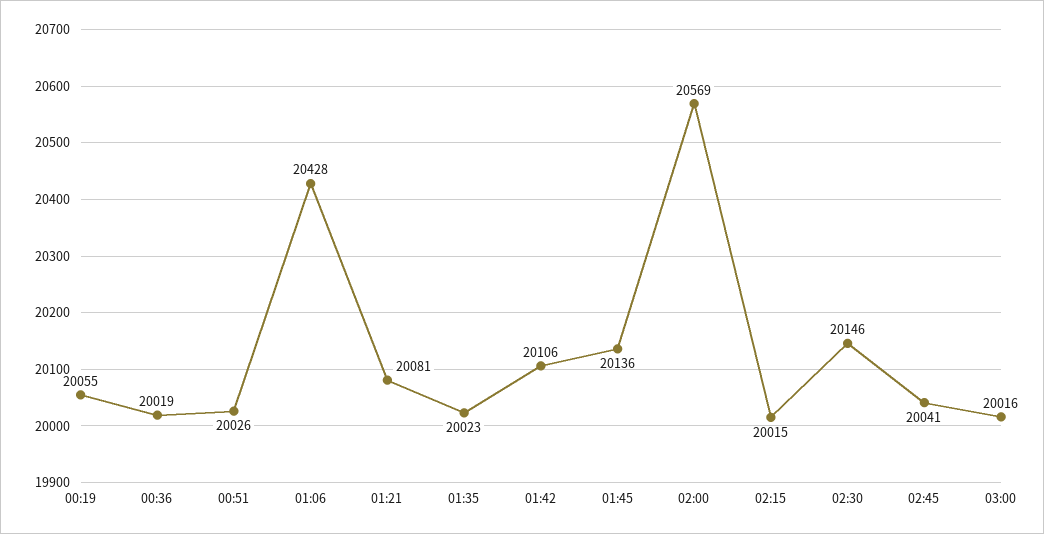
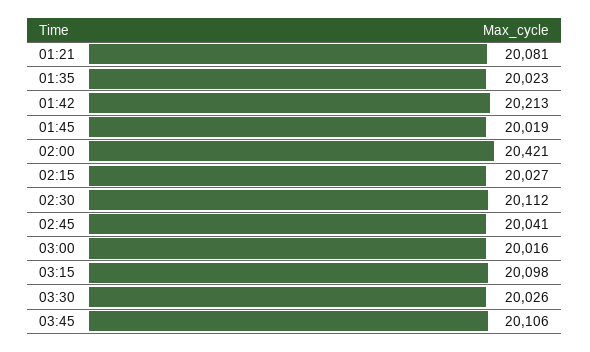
00:19: 20055 -> none
00:36: 20019 -> none
00:51: 20026 -> none
01:06: 20428 -> none
01:42: 20106 -> 20213
01:45: 20136 -> 20019
02:00: 20569 -> 20421
02:15: 20015 -> 20027
02:30: 20146 -> 20112
03:15: none -> 20098
03:30: none -> 20026
03:45: none -> 20106

